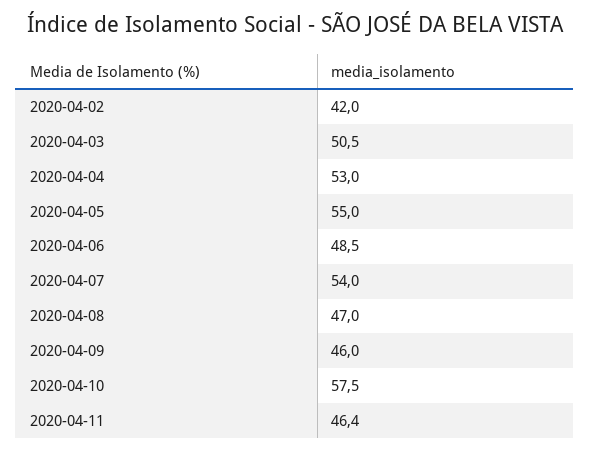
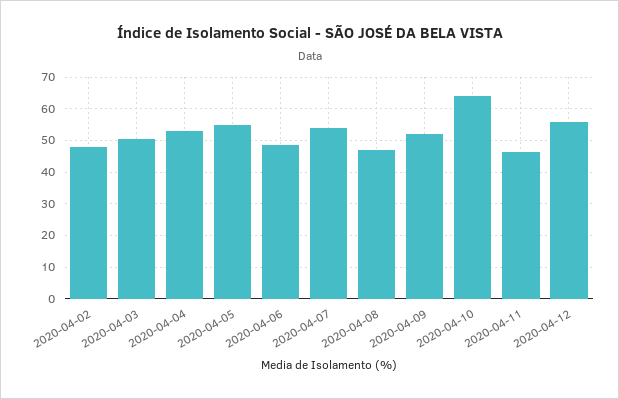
2020-04-02: 42 -> 48
2020-04-09: 46 -> 52
2020-04-10: 57.5 -> 64
2020-04-12: none -> 56

